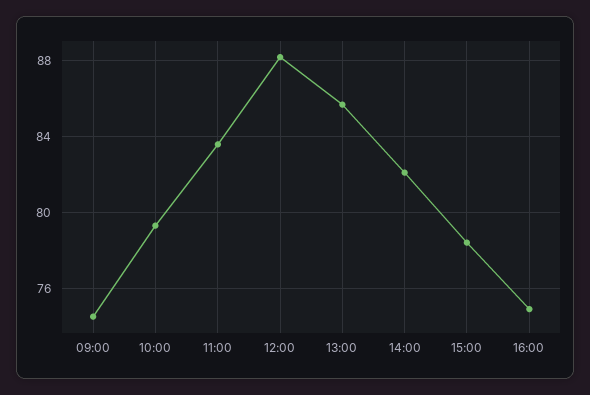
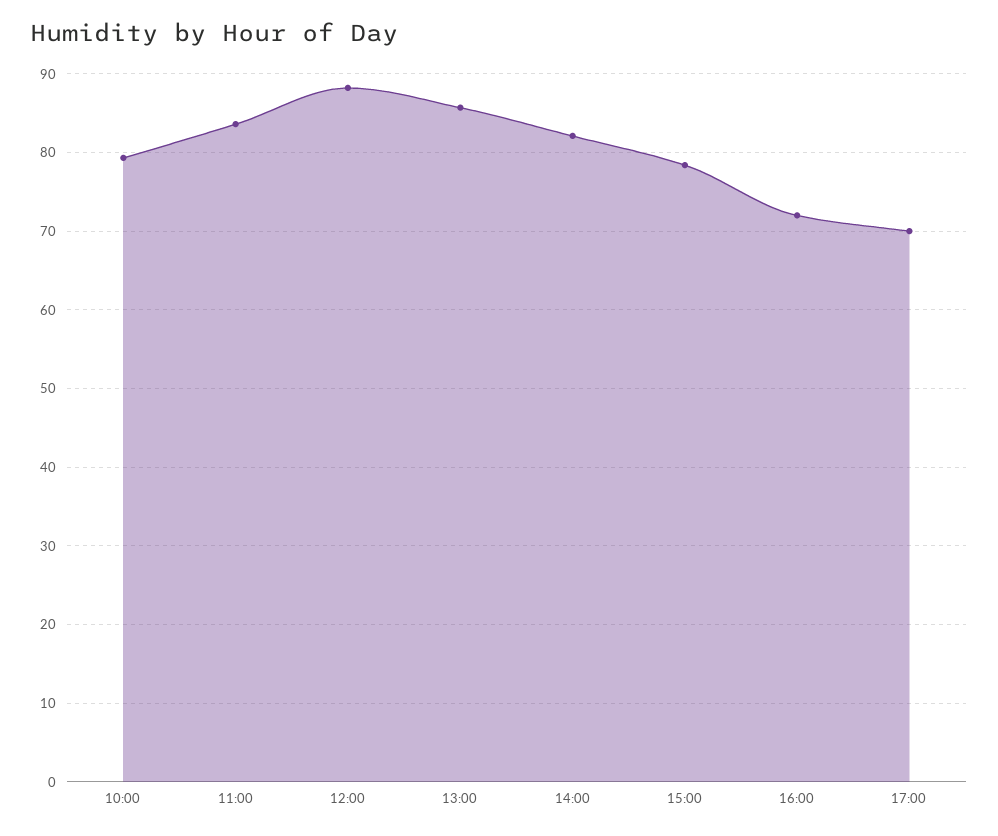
09:00: 74.5 -> none
16:00: 75 -> 72
17:00: none -> 70

